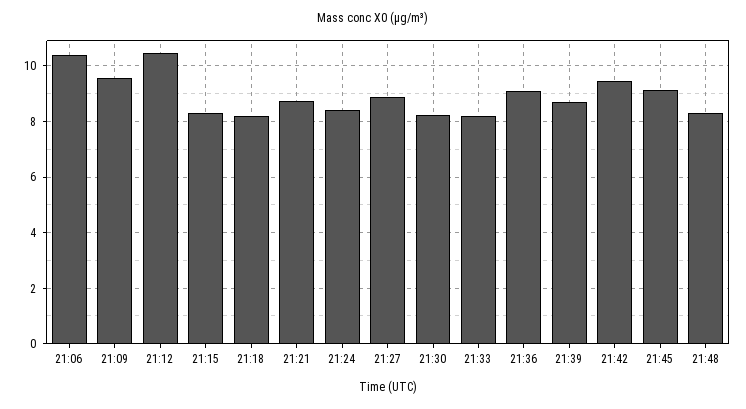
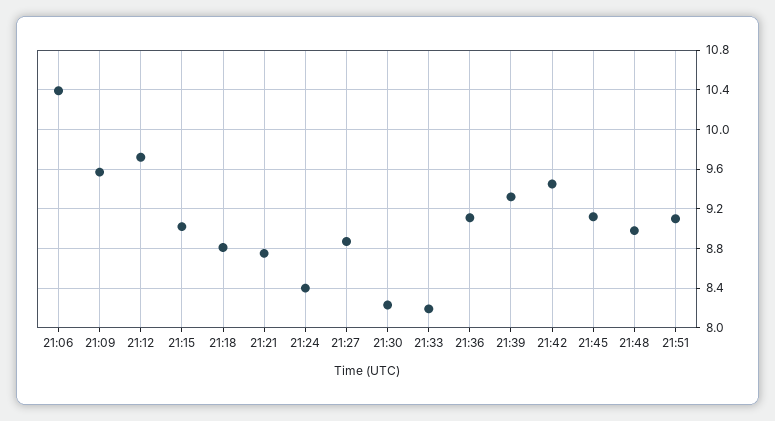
21:12: 10.5 -> 9.7
21:15: 8.25 -> 9
21:18: 8.25 -> 8.8
21:39: 8.75 -> 9.3
21:48: 8.25 -> 9
21:51: none -> 9.1

